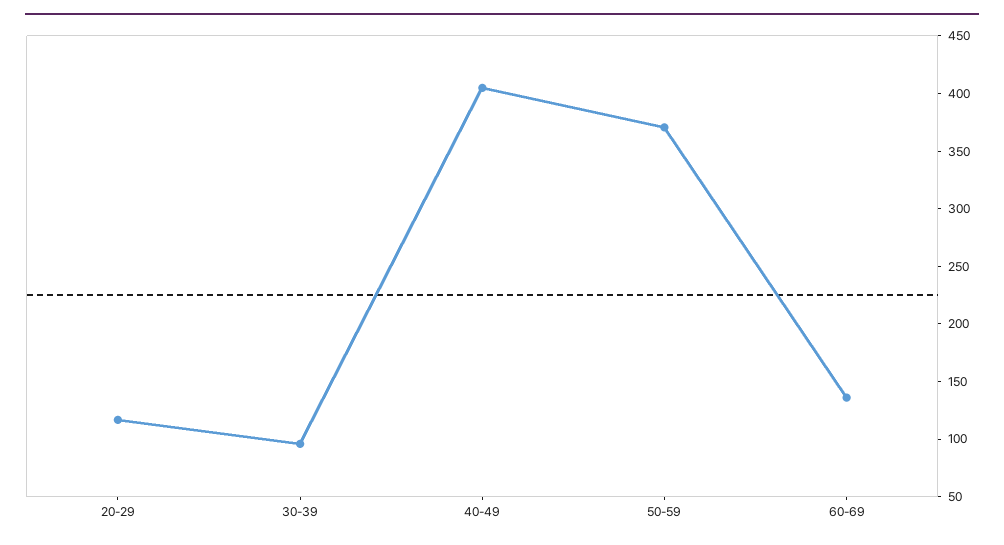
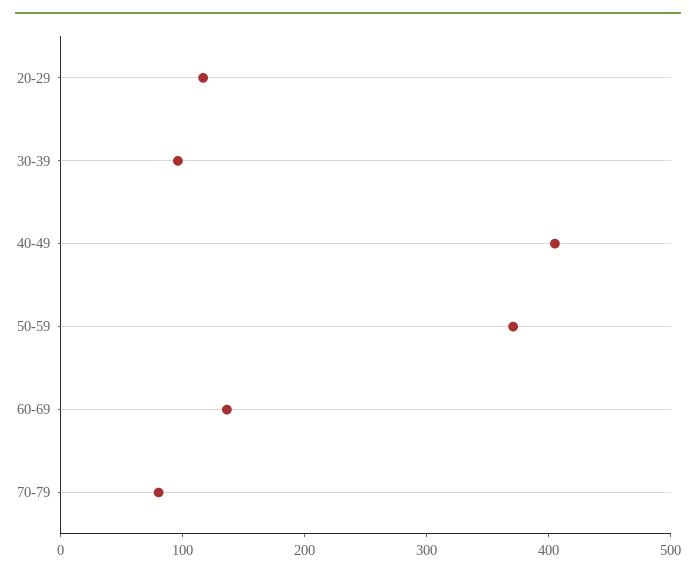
70-79: none -> 80

